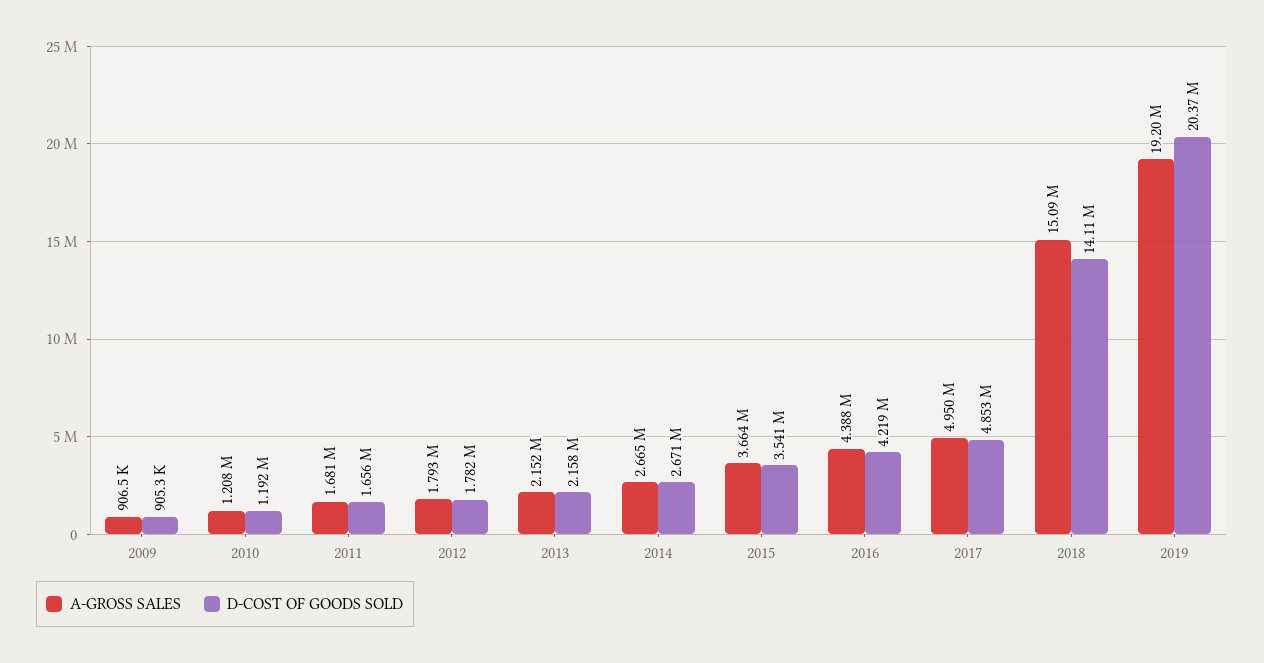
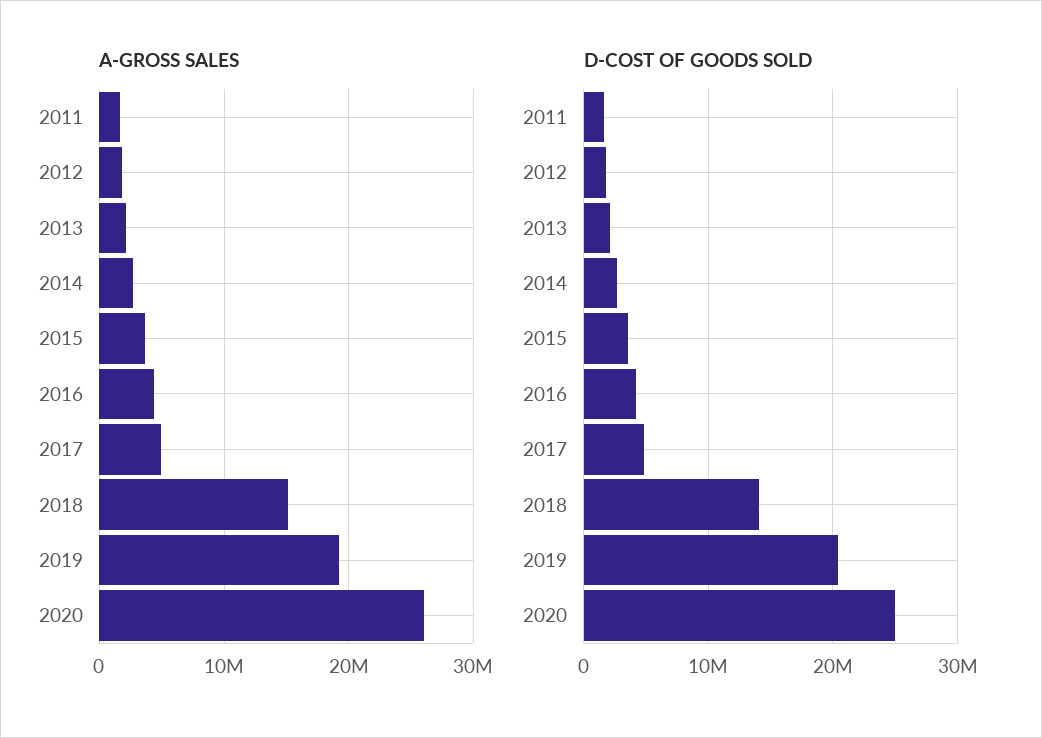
A-GROSS SALES, 2009: 906500 -> none
D-COST OF GOODS SOLD, 2009: 905300 -> none
A-GROSS SALES, 2010: 1208000 -> none
D-COST OF GOODS SOLD, 2010: 1192000 -> none
A-GROSS SALES, 2020: none -> 26000000
D-COST OF GOODS SOLD, 2020: none -> 25000000

